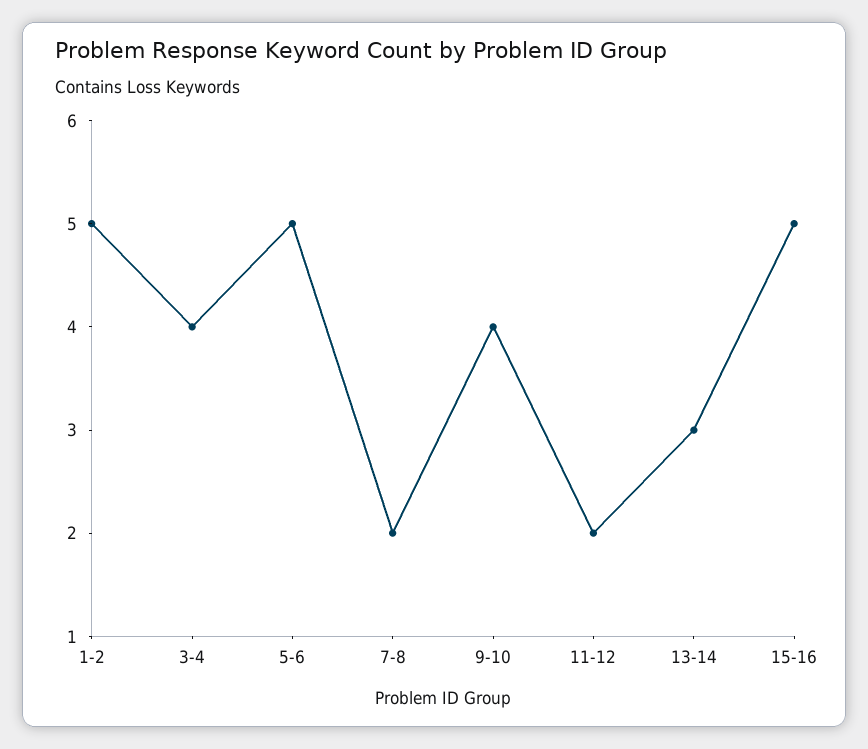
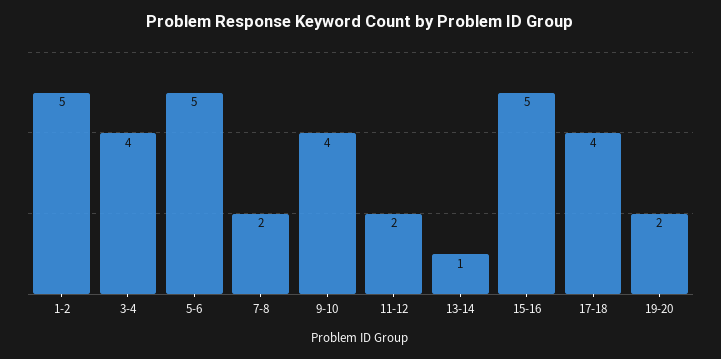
13-14: 3 -> 1
17-18: none -> 4
19-20: none -> 2

